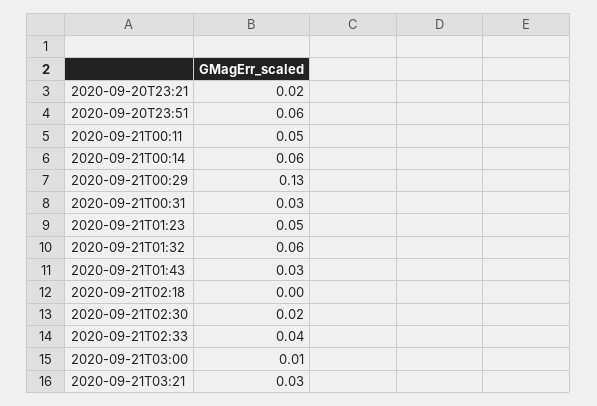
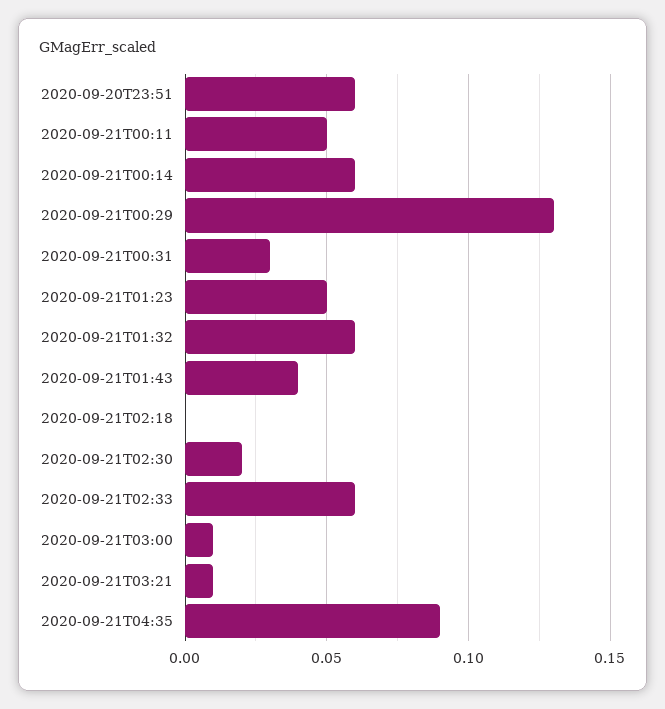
2020-09-20T23:21: 0.02 -> none
2020-09-21T01:43: 0.03 -> 0.04
2020-09-21T02:33: 0.04 -> 0.06
2020-09-21T03:21: 0.03 -> 0.01
2020-09-21T04:35: none -> 0.09

